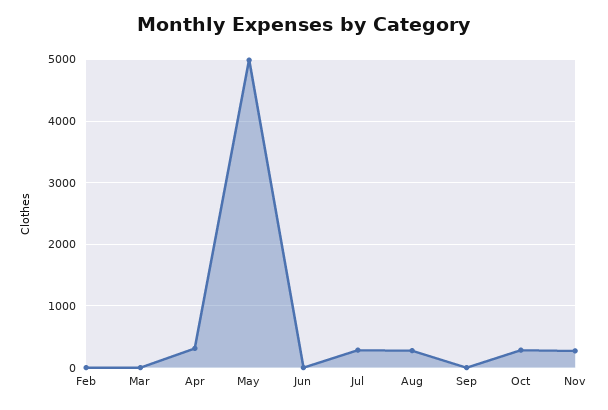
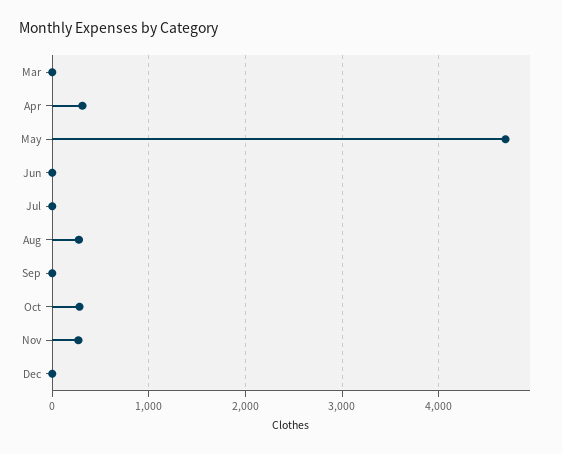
Feb: 0 -> none
May: 5000 -> 4700
Jul: 300 -> 0
Dec: none -> 0

